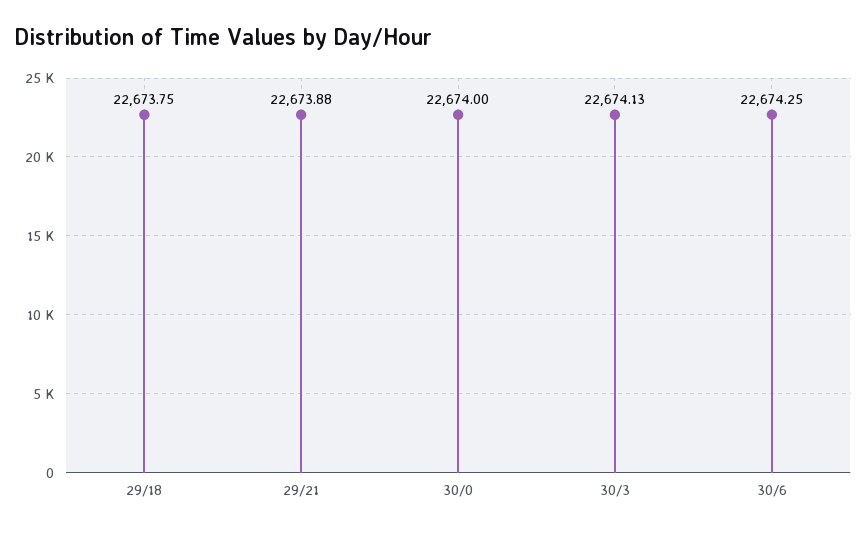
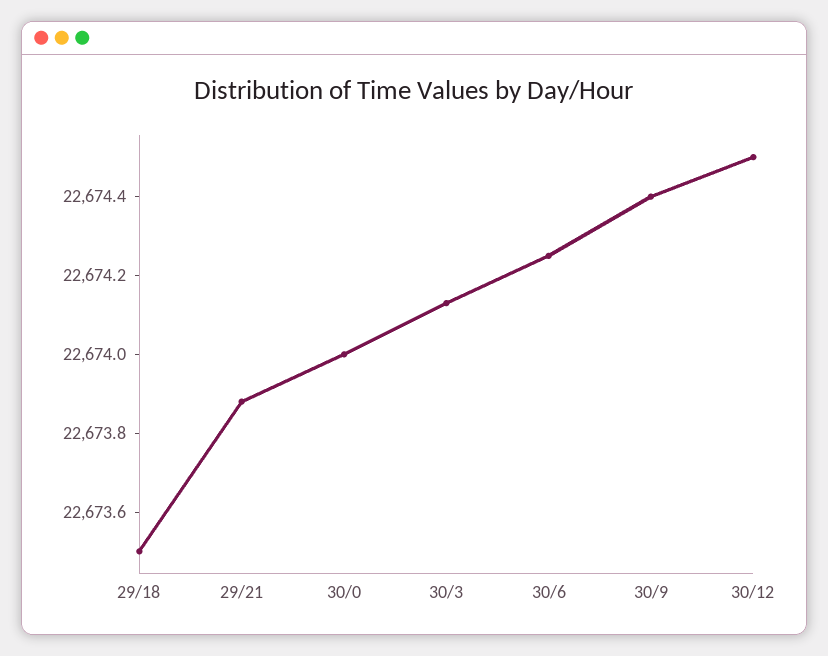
29/18: 22673.75 -> 22673.5
30/9: none -> 22674.4
30/12: none -> 22674.5

